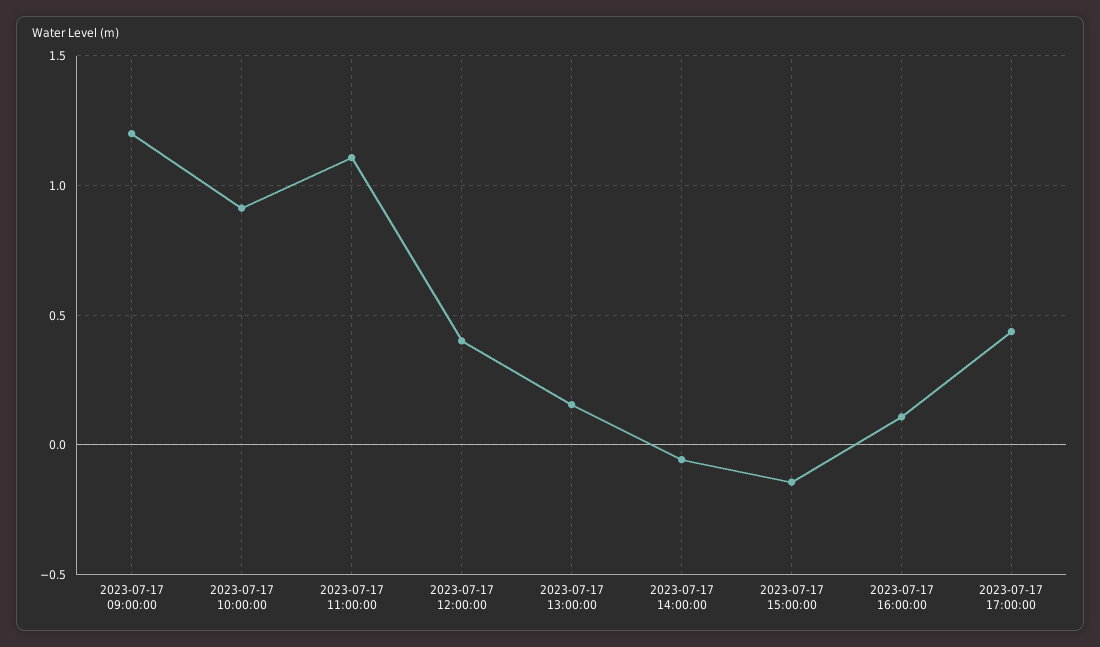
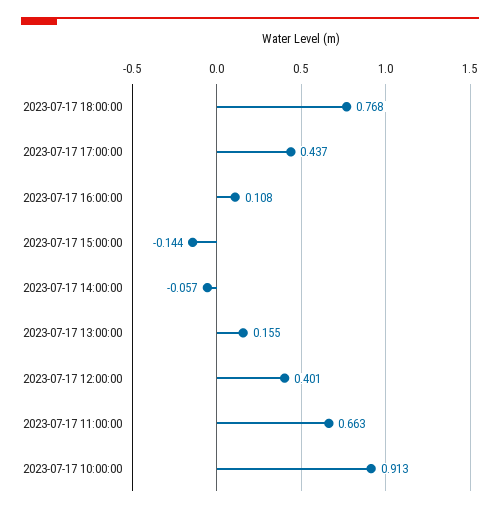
2023-07-17 09:00:00: 1.2 -> none
2023-07-17 11:00:00: 1.1 -> 0.663
2023-07-17 18:00:00: none -> 0.768

